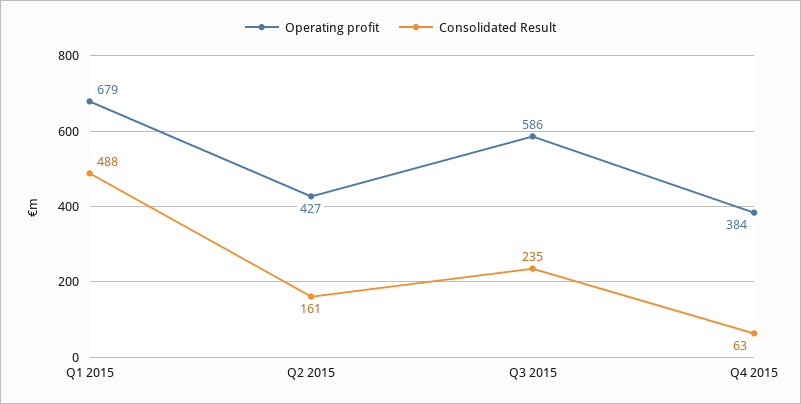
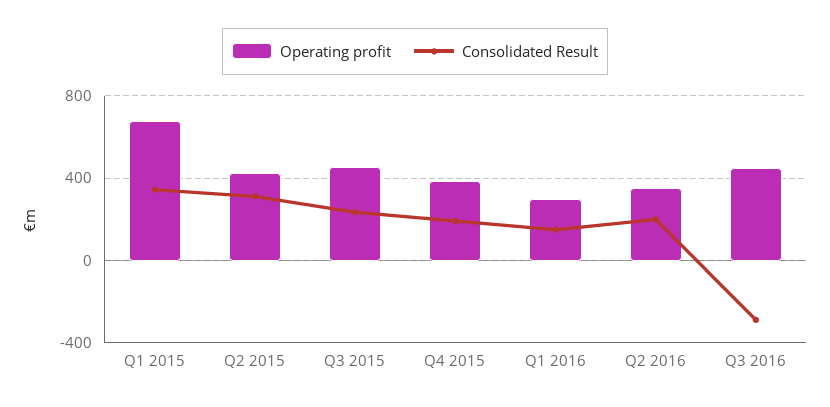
Consolidated Result, Q1 2015: 488 -> 350
Consolidated Result, Q2 2015: 161 -> 300
Operating profit, Q3 2015: 586 -> 450
Consolidated Result, Q4 2015: 63 -> 200
Operating profit, Q1 2016: none -> 300
Consolidated Result, Q1 2016: none -> 150
Operating profit, Q2 2016: none -> 350
Consolidated Result, Q2 2016: none -> 200
Operating profit, Q3 2016: none -> 450
Consolidated Result, Q3 2016: none -> -300

